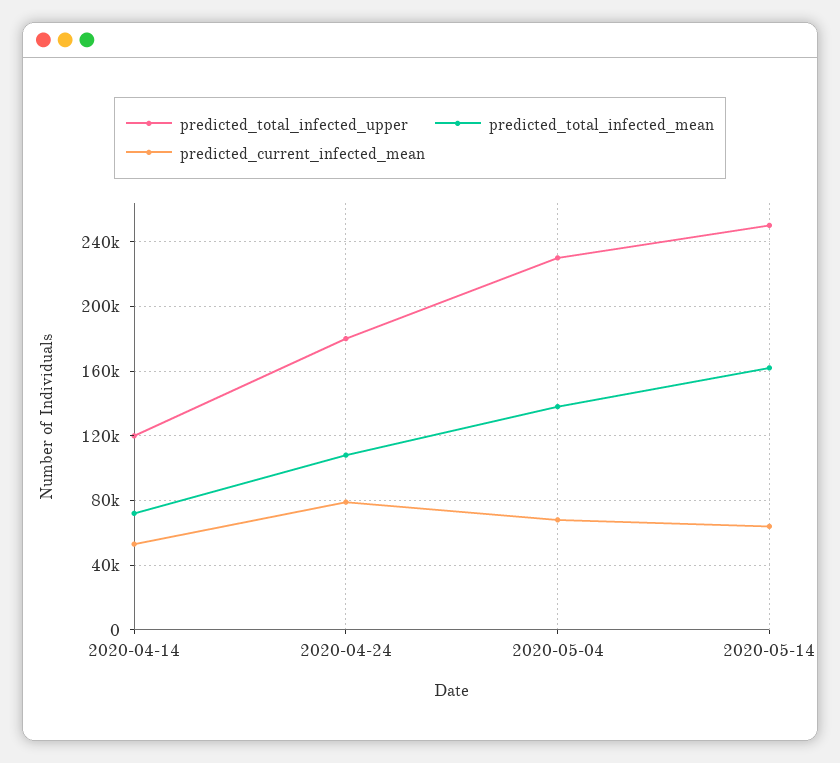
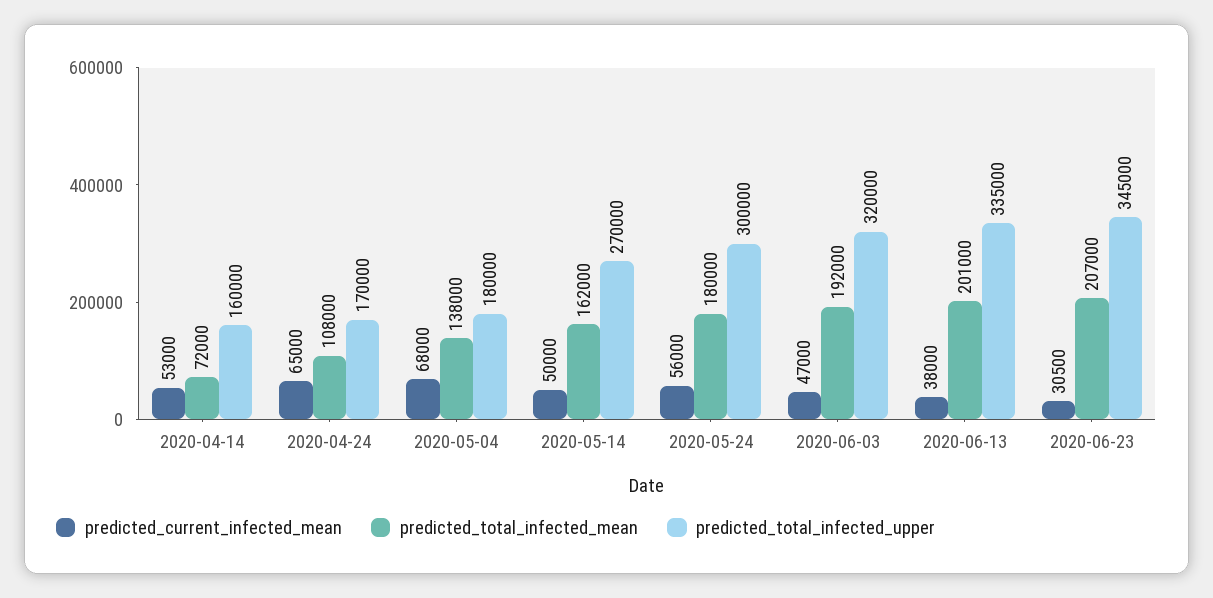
predicted_total_infected_upper, 2020-04-14: 120000 -> 160000
predicted_total_infected_upper, 2020-04-24: 180000 -> 170000
predicted_current_infected_mean, 2020-04-24: 80000 -> 65000
predicted_total_infected_upper, 2020-05-04: 230000 -> 180000
predicted_total_infected_upper, 2020-05-14: 250000 -> 270000
predicted_current_infected_mean, 2020-05-14: 65000 -> 50000
predicted_current_infected_mean, 2020-05-24: none -> 56000
predicted_total_infected_mean, 2020-05-24: none -> 180000
predicted_total_infected_upper, 2020-05-24: none -> 300000
predicted_current_infected_mean, 2020-06-03: none -> 47000
predicted_total_infected_mean, 2020-06-03: none -> 192000
predicted_total_infected_upper, 2020-06-03: none -> 320000
predicted_current_infected_mean, 2020-06-13: none -> 38000
predicted_total_infected_mean, 2020-06-13: none -> 201000
predicted_total_infected_upper, 2020-06-13: none -> 335000
predicted_current_infected_mean, 2020-06-23: none -> 30500
predicted_total_infected_mean, 2020-06-23: none -> 207000
predicted_total_infected_upper, 2020-06-23: none -> 345000

